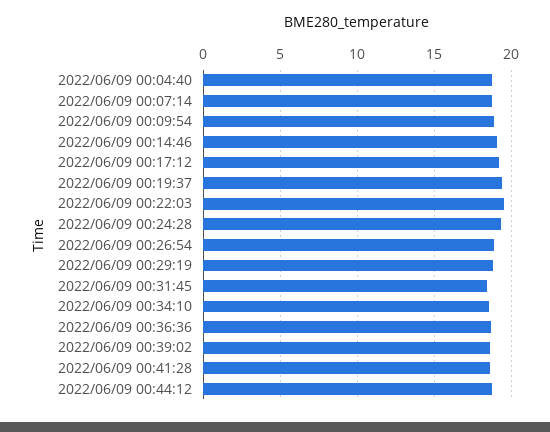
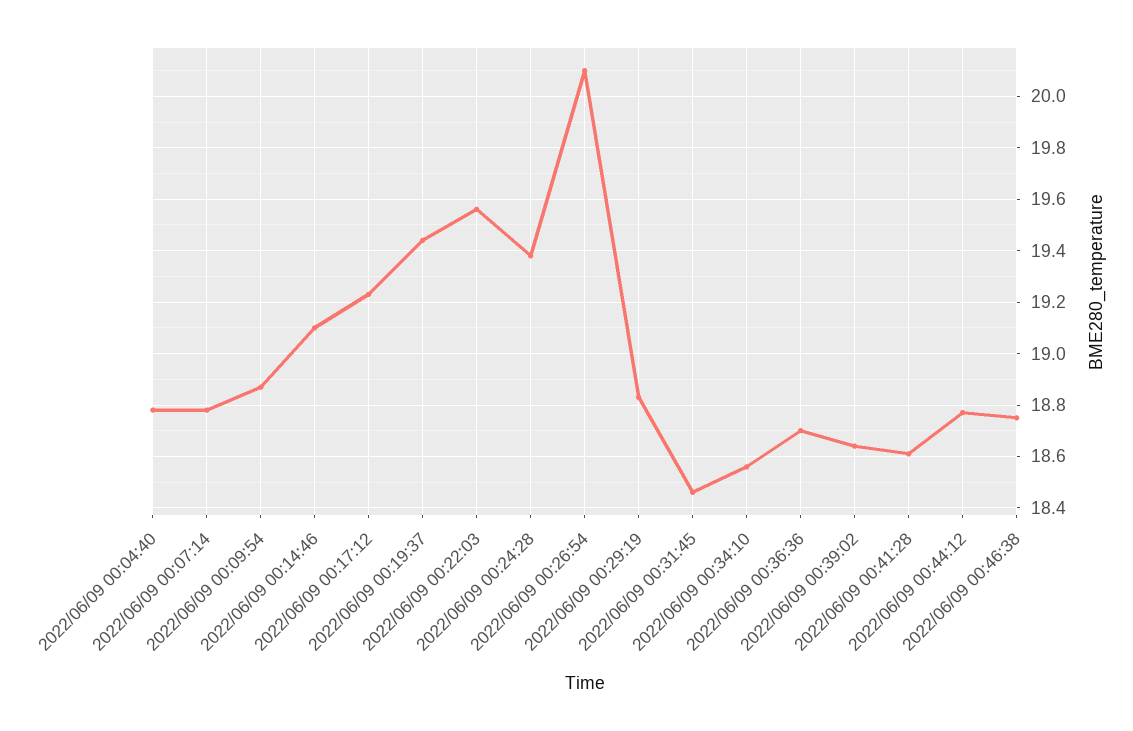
2022/06/09 00:26:54: 19 -> 20.1
2022/06/09 00:46:38: none -> 18.75

